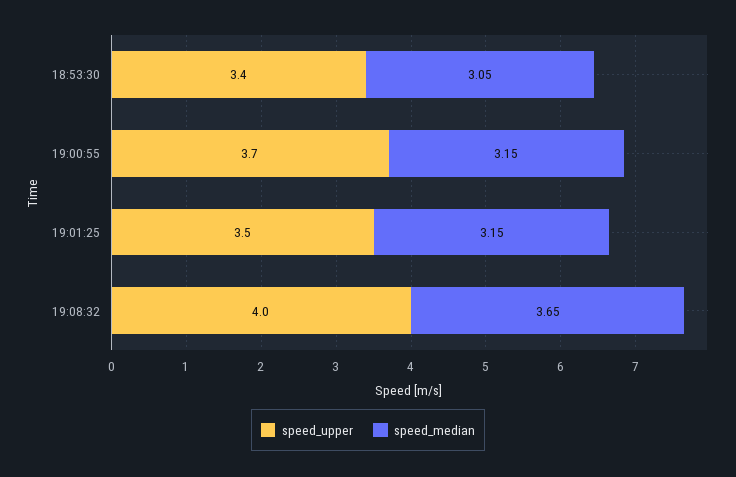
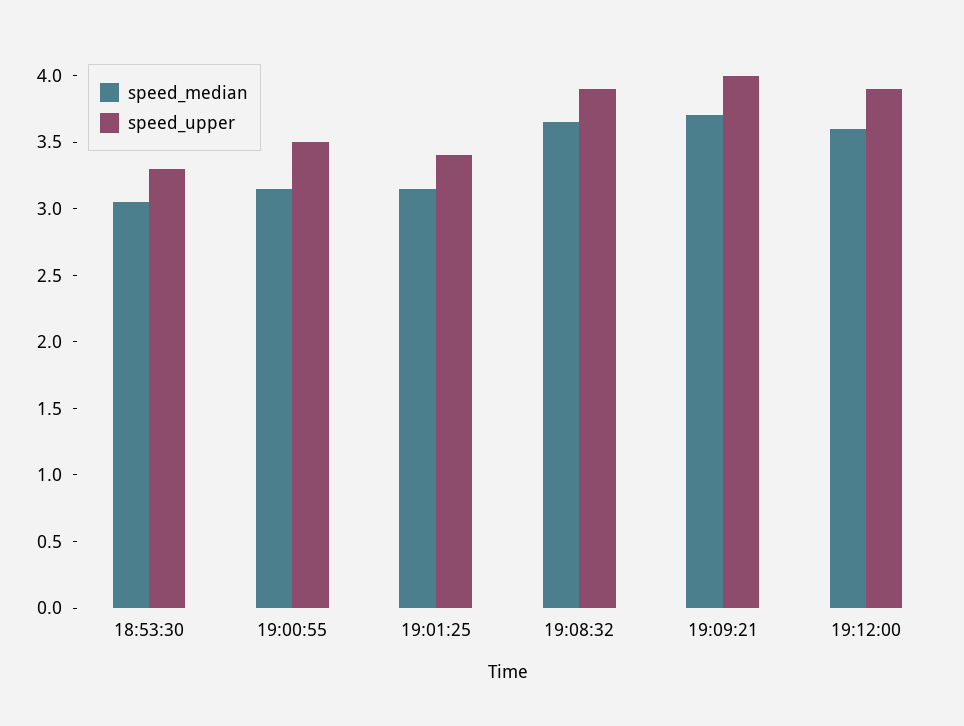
speed_upper, 18:53:30: 3.4 -> 3.3
speed_upper, 19:00:55: 3.7 -> 3.5
speed_upper, 19:01:25: 3.5 -> 3.4
speed_upper, 19:08:32: 4 -> 3.9
speed_median, 19:09:21: none -> 3.7
speed_upper, 19:09:21: none -> 4
speed_median, 19:12:00: none -> 3.6
speed_upper, 19:12:00: none -> 3.9

